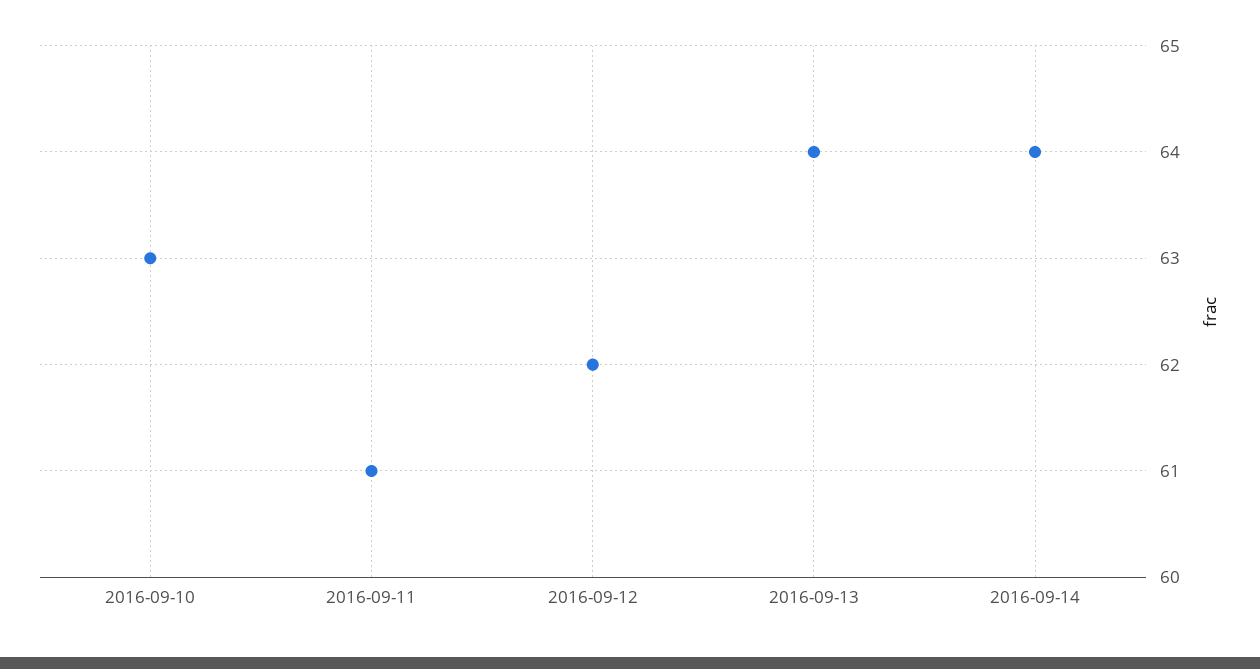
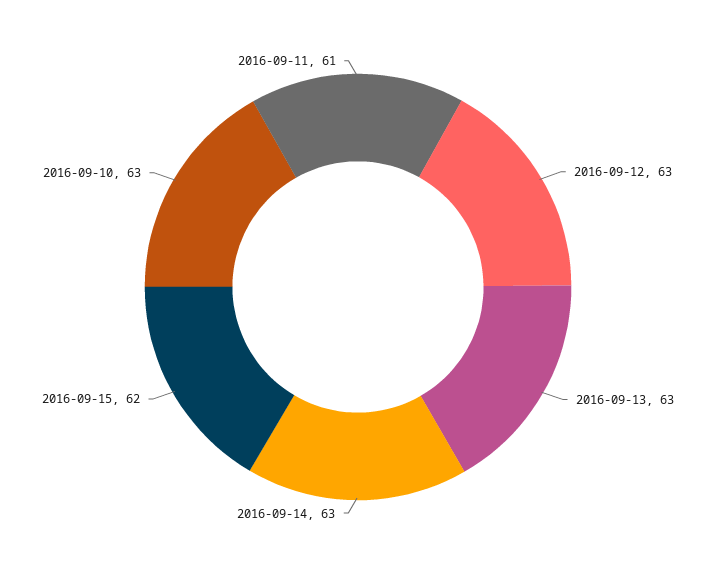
2016-09-12: 62 -> 63
2016-09-13: 64 -> 63
2016-09-14: 64 -> 63
2016-09-15: none -> 62

